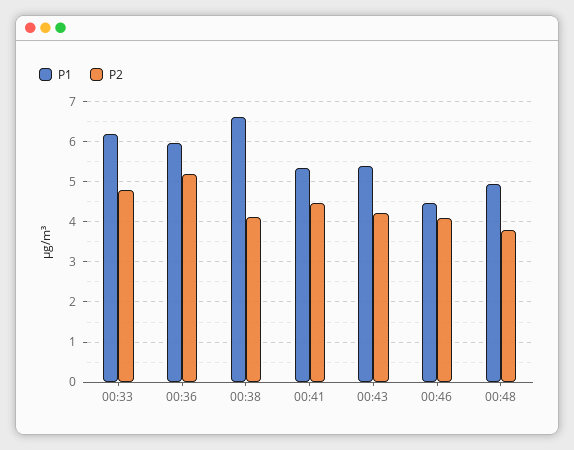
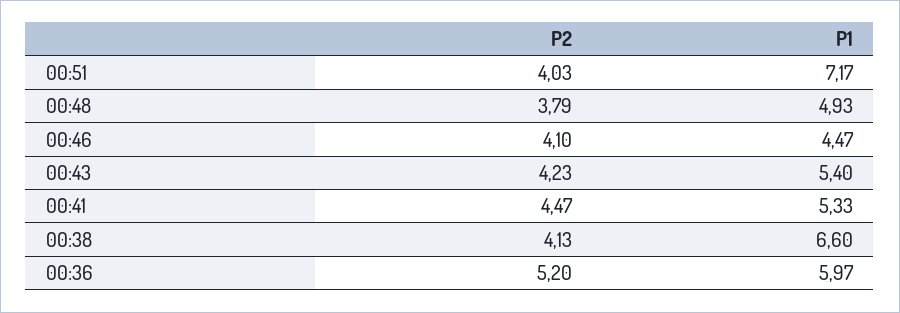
P1, 00:33: 6.2 -> none
P2, 00:33: 4.8 -> none
P2, 00:51: none -> 4.03
P1, 00:51: none -> 7.17

